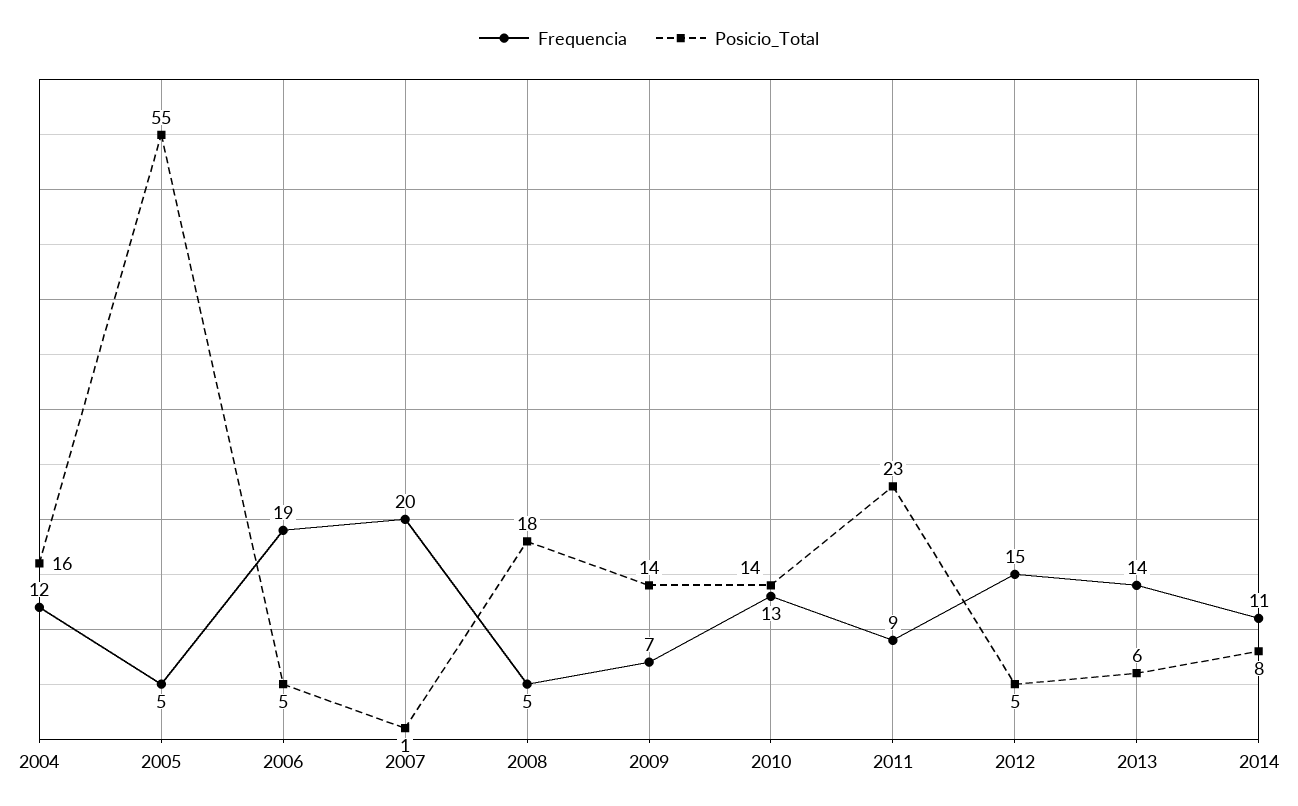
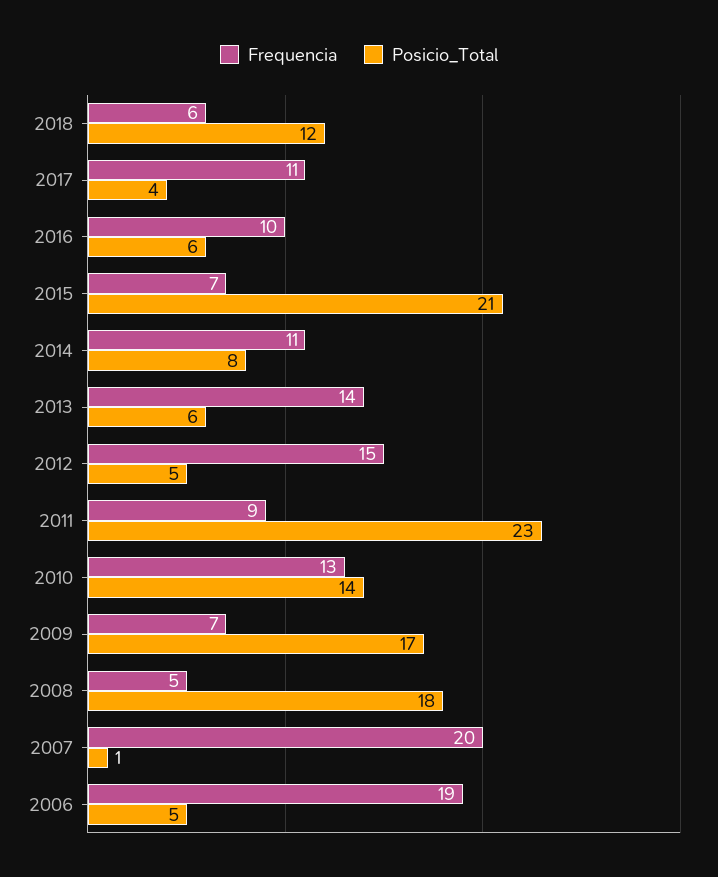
Frequencia, 2004: 12 -> none
Posicio_Total, 2004: 16 -> none
Frequencia, 2005: 5 -> none
Posicio_Total, 2005: 55 -> none
Posicio_Total, 2009: 14 -> 17
Frequencia, 2018: none -> 6
Posicio_Total, 2018: none -> 12
Frequencia, 2017: none -> 11
Posicio_Total, 2017: none -> 4
Frequencia, 2016: none -> 10
Posicio_Total, 2016: none -> 6
Frequencia, 2015: none -> 7
Posicio_Total, 2015: none -> 21

